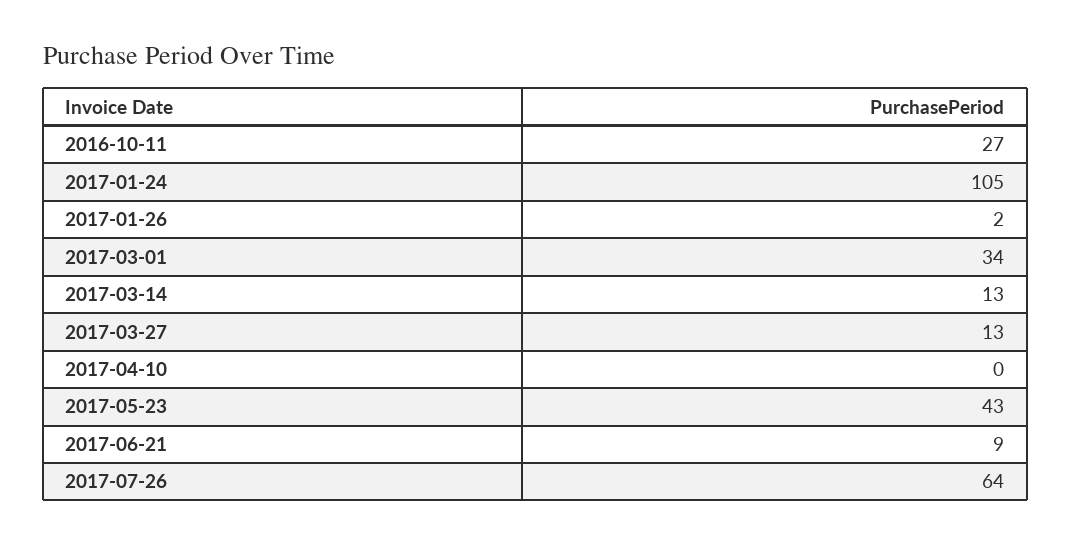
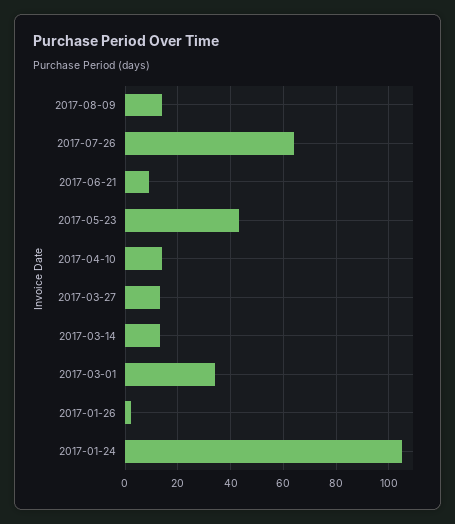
2016-10-11: 27 -> none
2017-04-10: 0 -> 15
2017-08-09: none -> 15

